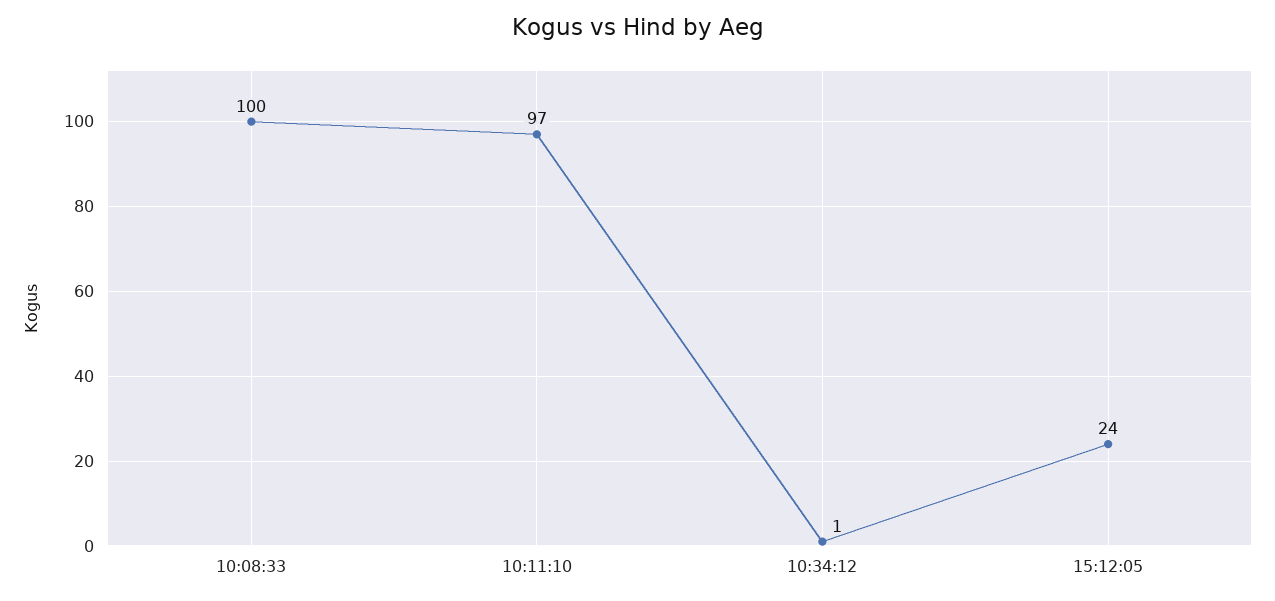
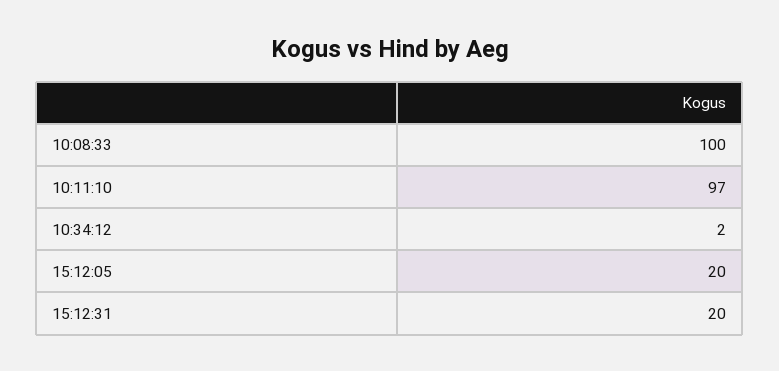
10:34:12: 1 -> 2
15:12:05: 24 -> 20
15:12:31: none -> 20

